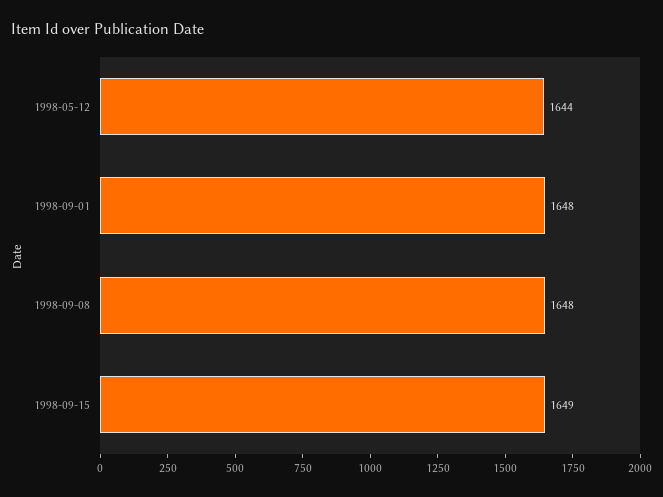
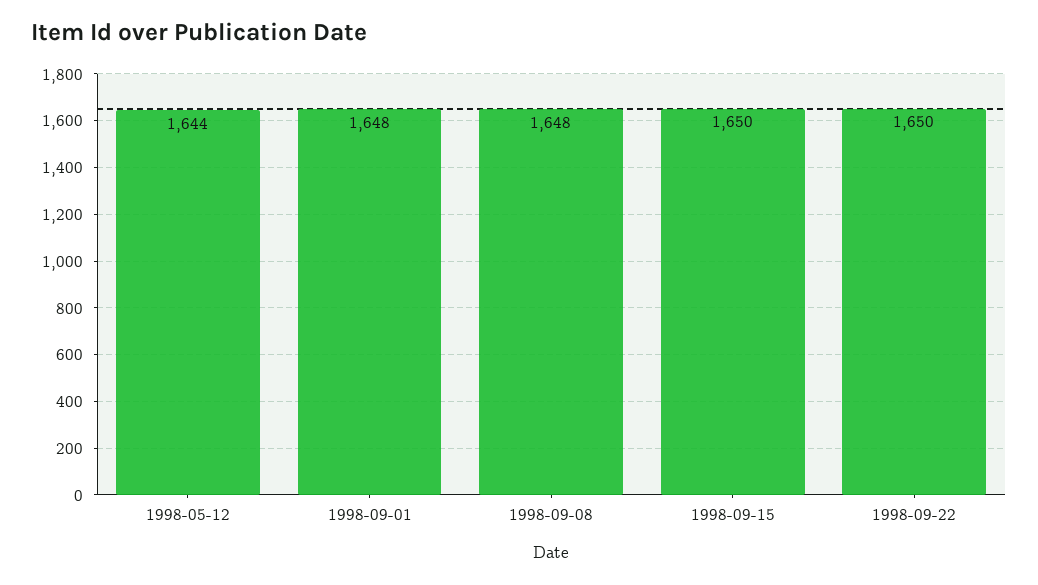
1998-09-15: 1649 -> 1650
1998-09-22: none -> 1650

